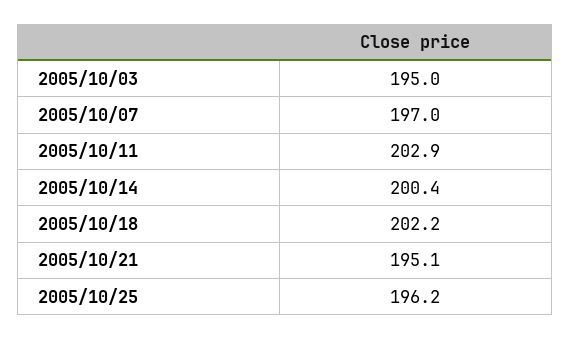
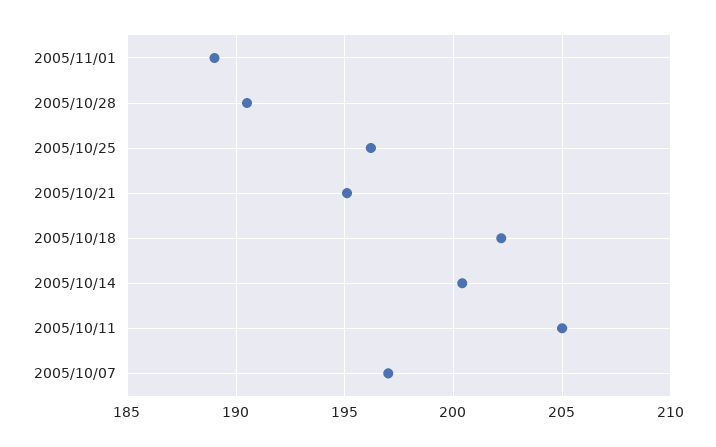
2005/10/03: 195 -> none
2005/10/11: 202.9 -> 205
2005/11/01: none -> 189
2005/10/28: none -> 190.5

